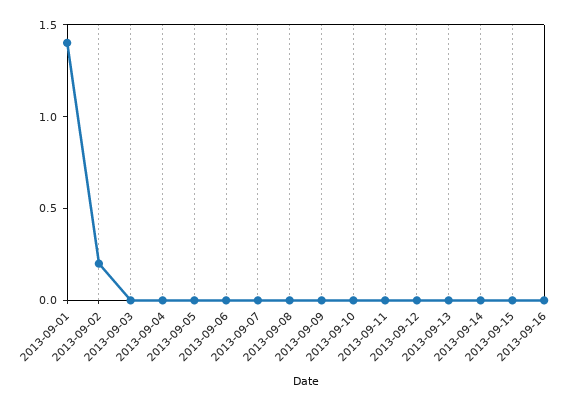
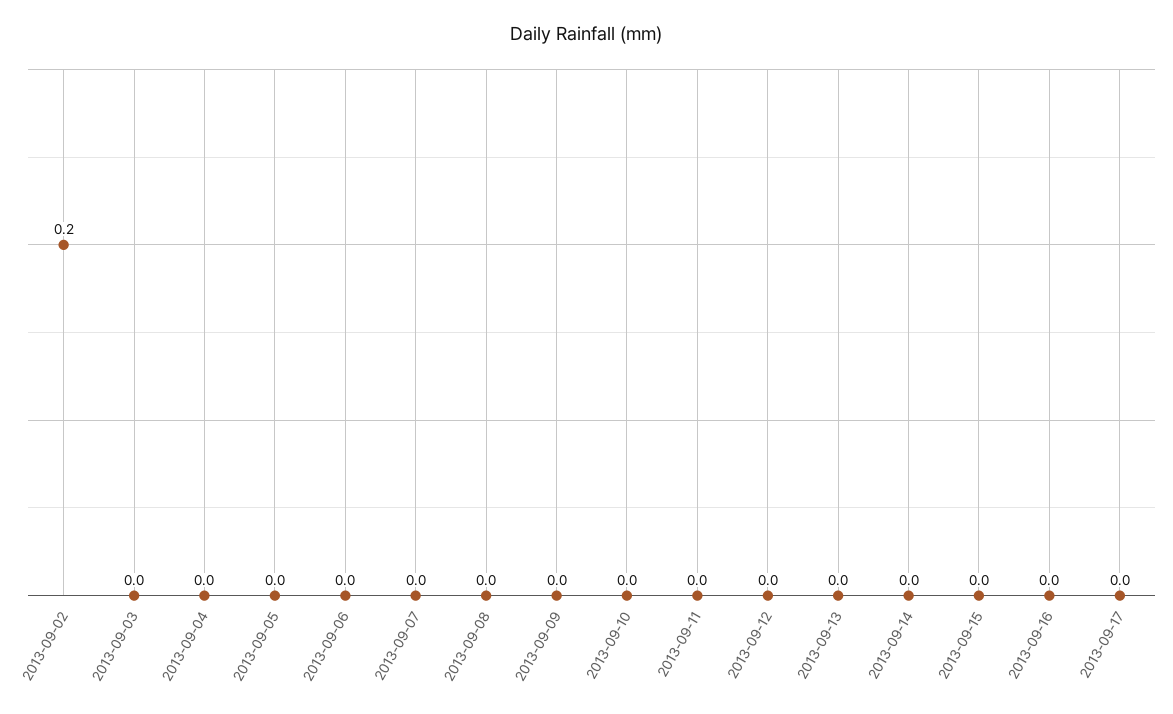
2013-09-01: 1.4 -> none
2013-09-17: none -> 0

